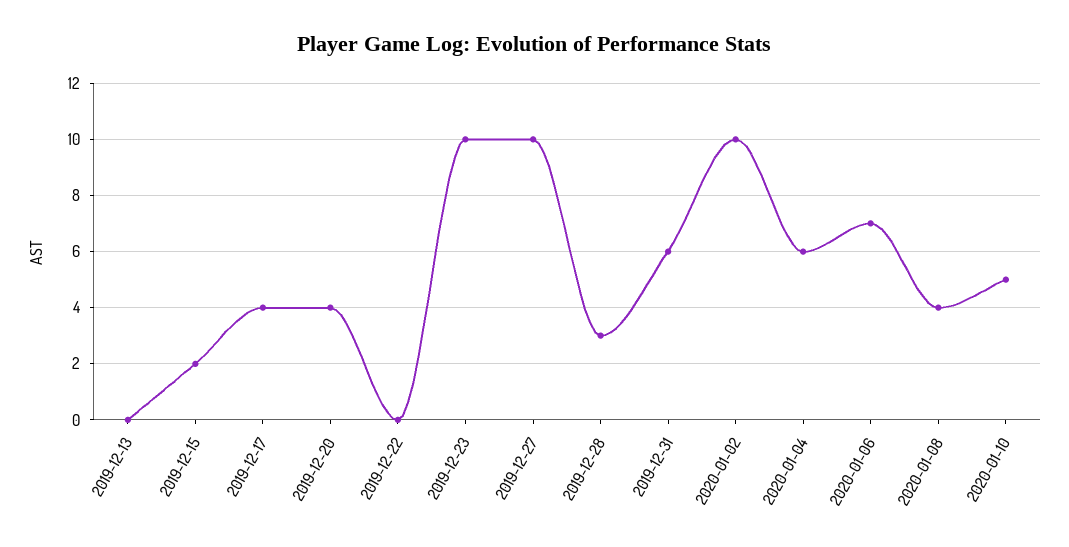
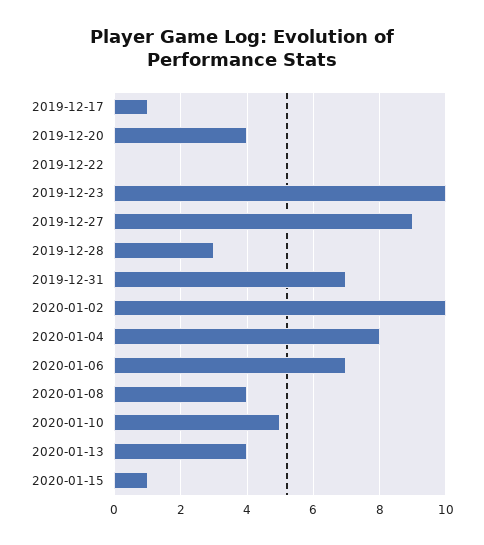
2019-12-13: 0 -> none
2019-12-15: 2 -> none
2019-12-17: 4 -> 1
2019-12-27: 10 -> 9
2019-12-31: 6 -> 7
2020-01-04: 6 -> 8
2020-01-13: none -> 4
2020-01-15: none -> 1

